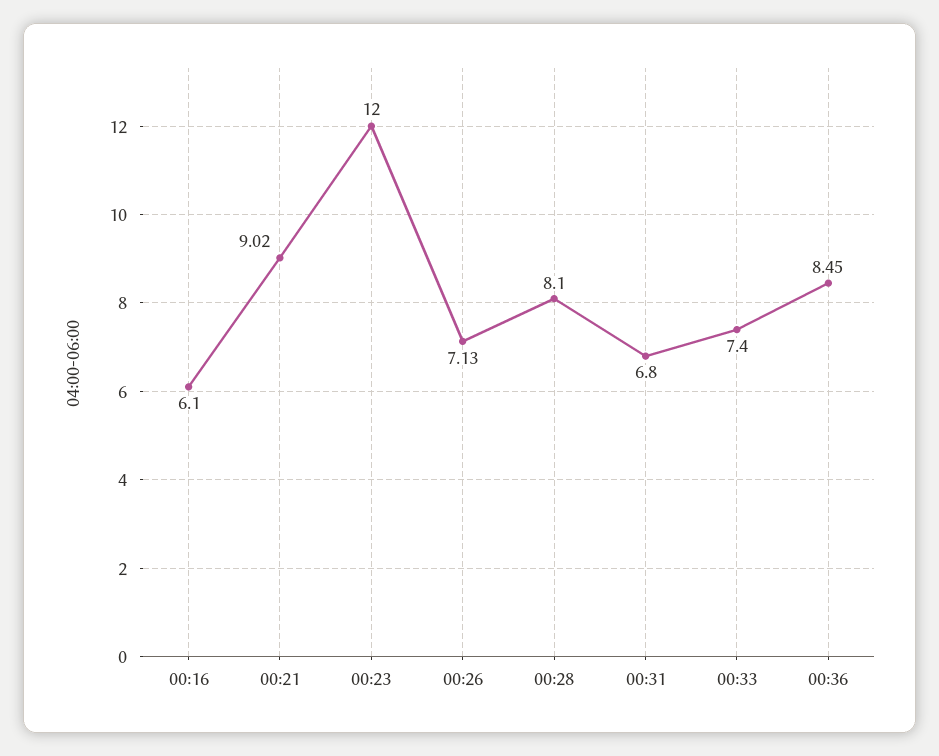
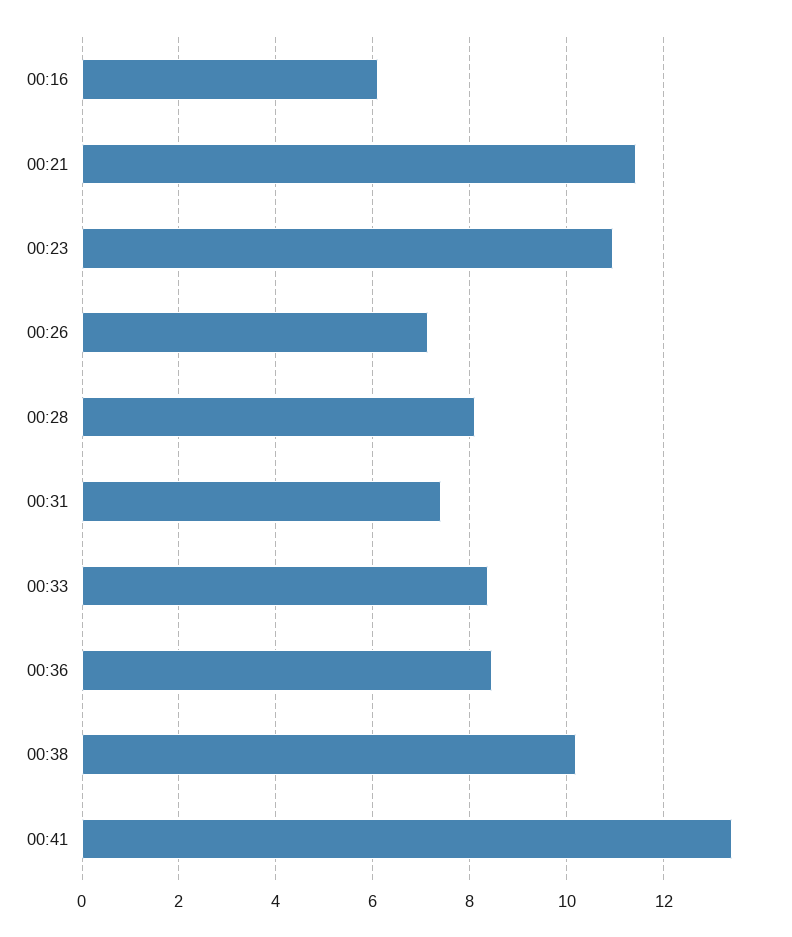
00:21: 9.02 -> 11.4
00:23: 12 -> 11
00:31: 6.8 -> 7.4
00:33: 7.4 -> 8.4
00:38: none -> 10.2
00:41: none -> 13.4

